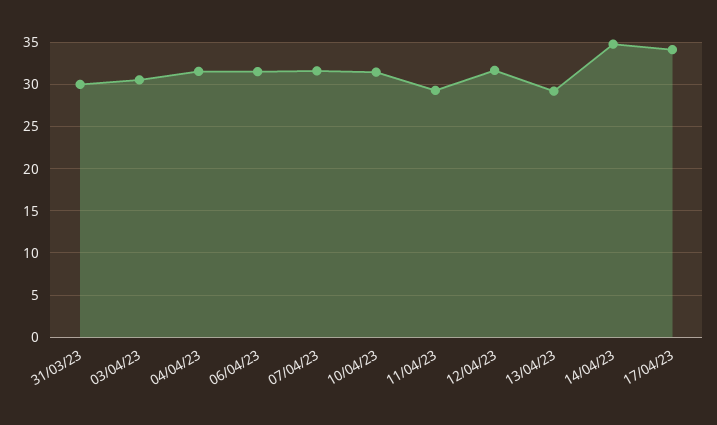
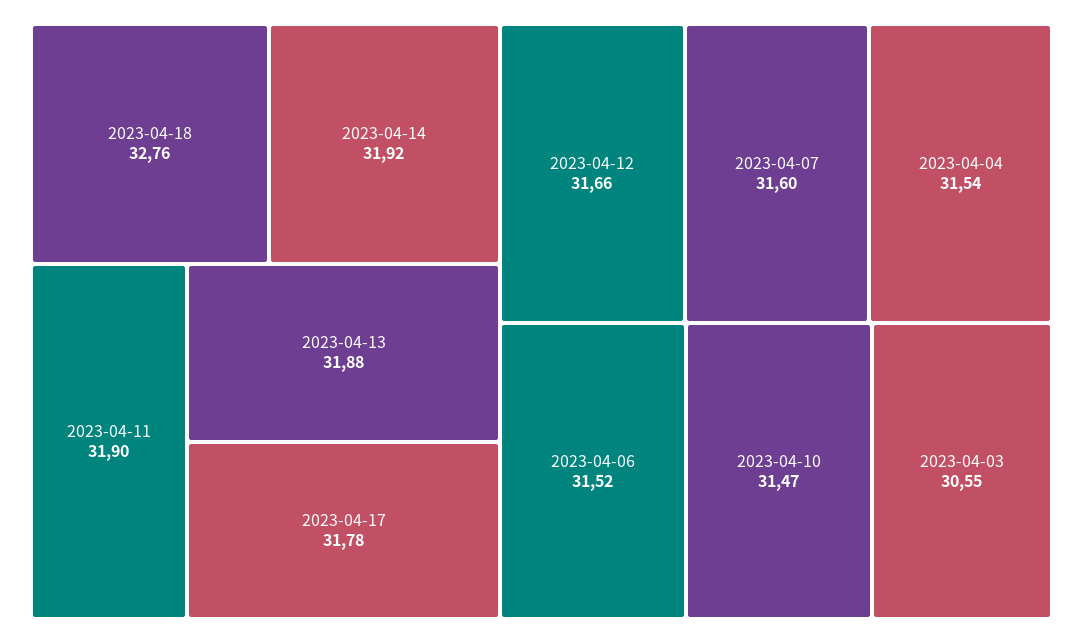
31/03/23: 30 -> none
11/04/23: 29 -> 31.9
13/04/23: 29 -> 31.88
14/04/23: 35 -> 31.92
17/04/23: 34 -> 31.78
2023-04-18: none -> 32.76

